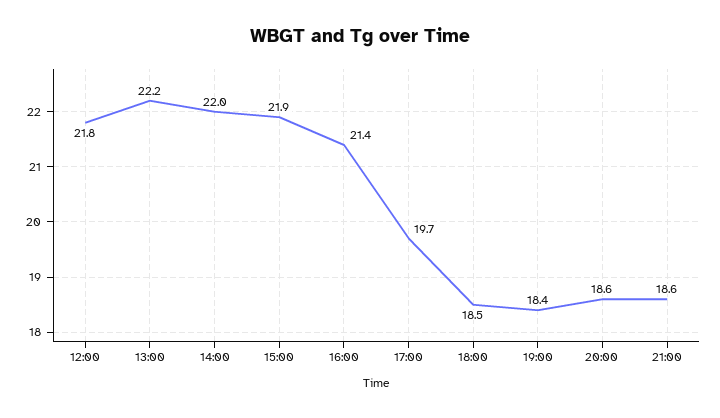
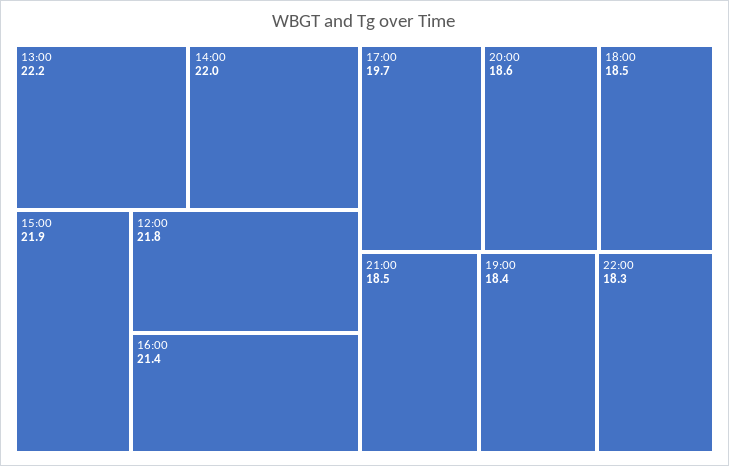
21:00: 18.6 -> 18.5
22:00: none -> 18.3

